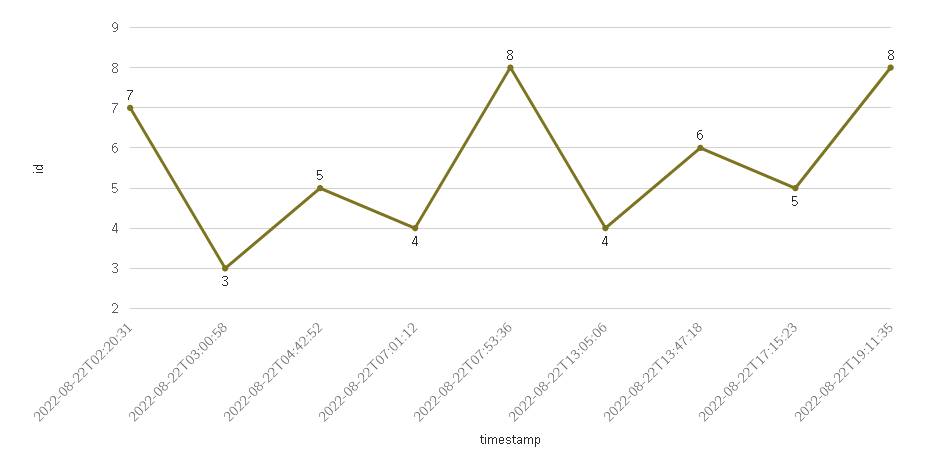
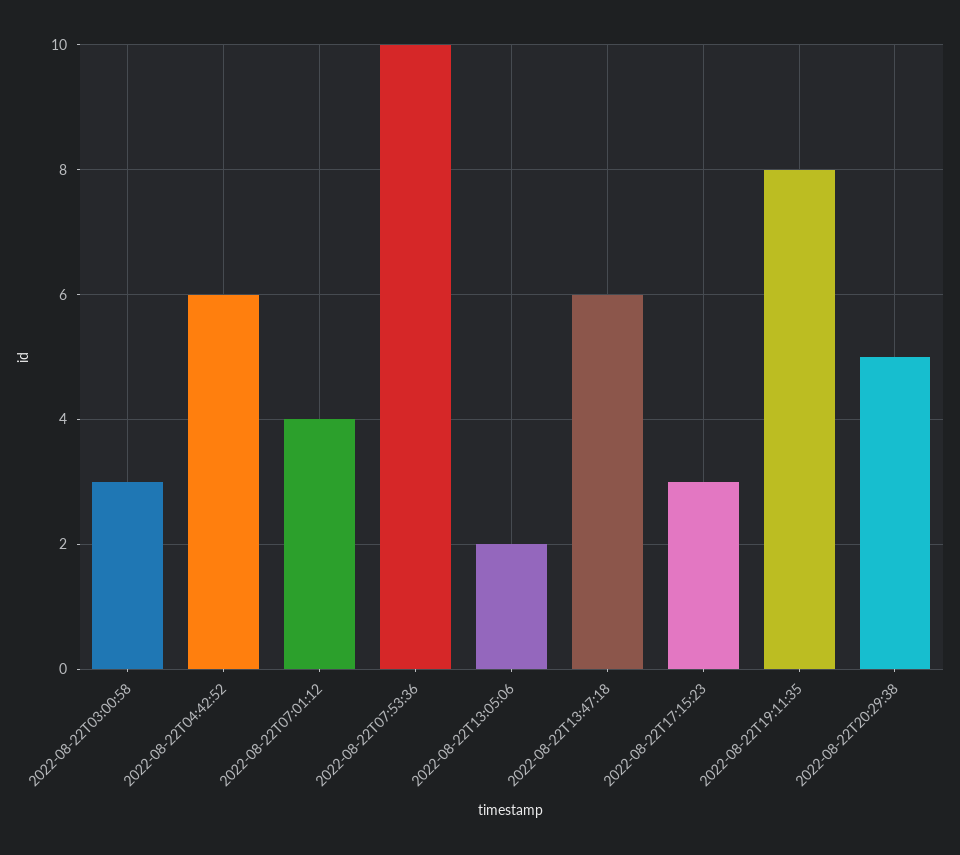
2022-08-22T02:20:31: 7 -> none
2022-08-22T04:42:52: 5 -> 6
2022-08-22T07:53:36: 8 -> 10
2022-08-22T13:05:06: 4 -> 2
2022-08-22T17:15:23: 5 -> 3
2022-08-22T20:29:38: none -> 5

